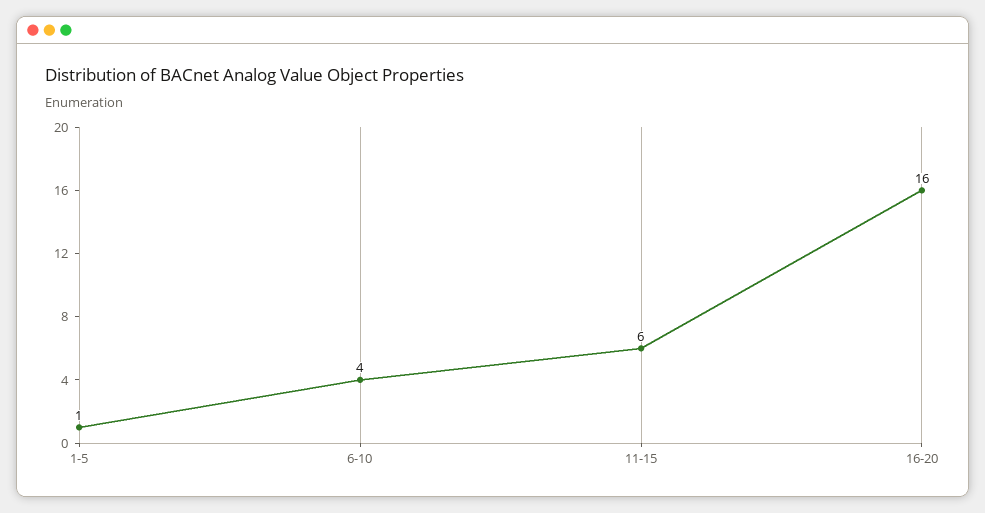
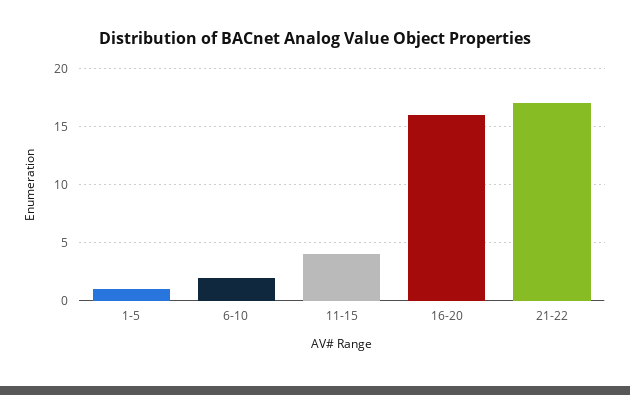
6-10: 4 -> 2
11-15: 6 -> 4
21-22: none -> 17

